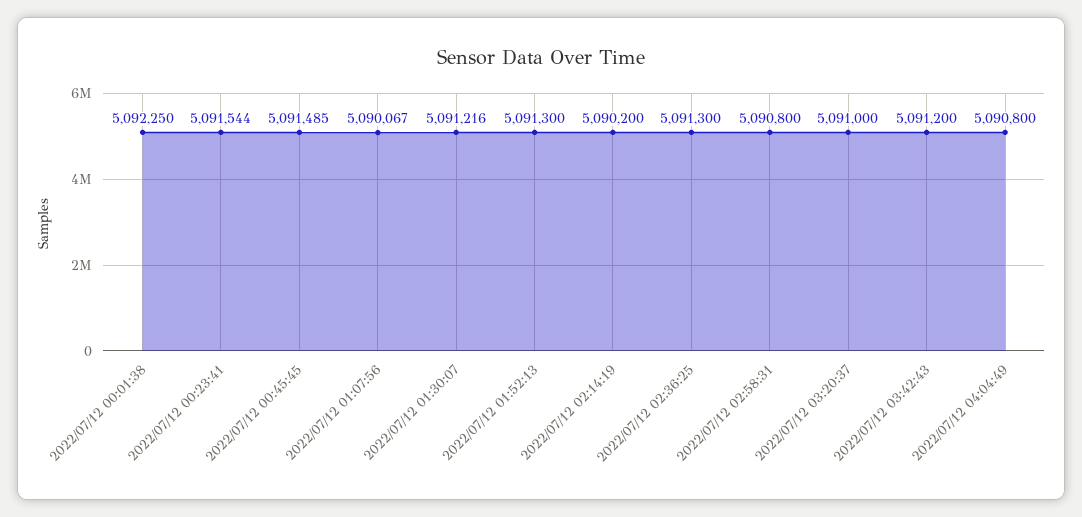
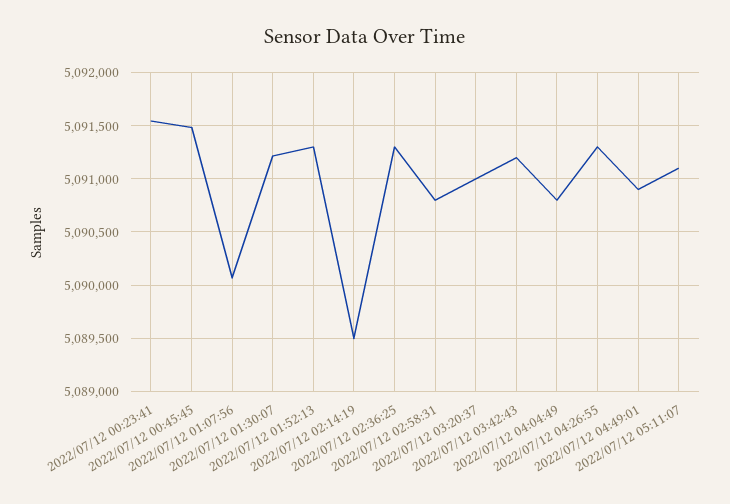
2022/07/12 00:01:38: 5092250 -> none
2022/07/12 02:14:19: 5090200 -> 5089500
2022/07/12 04:26:55: none -> 5091300
2022/07/12 04:49:01: none -> 5090900
2022/07/12 05:11:07: none -> 5091100

